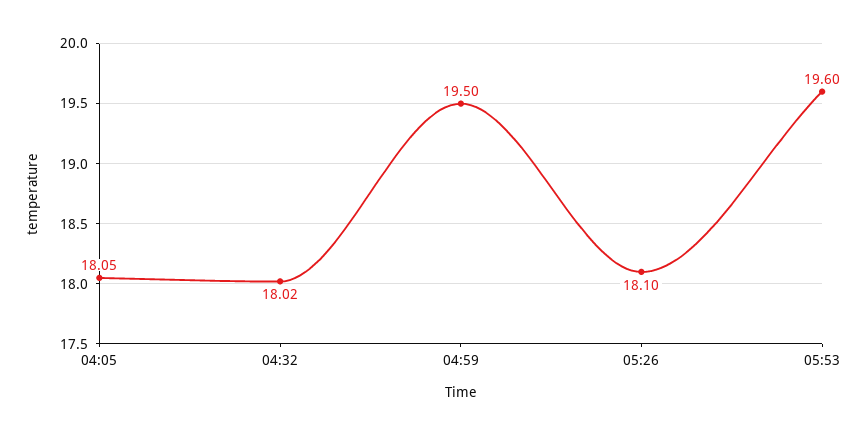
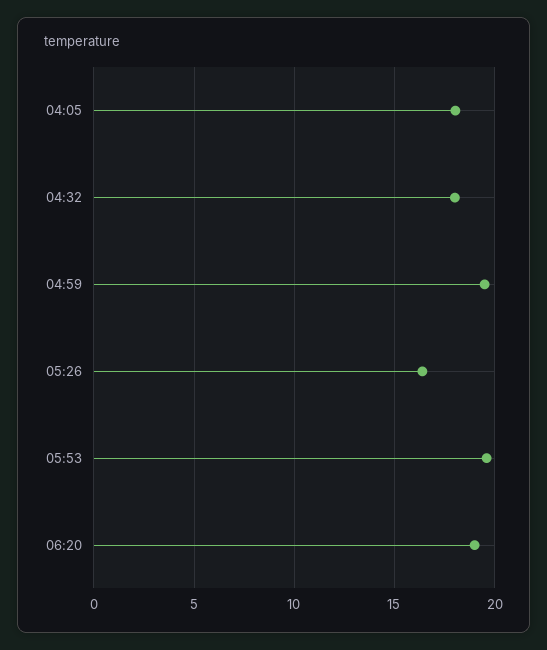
05:26: 18.1 -> 16.5
06:20: none -> 19

